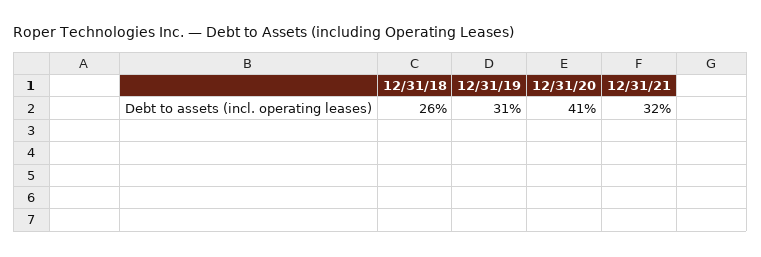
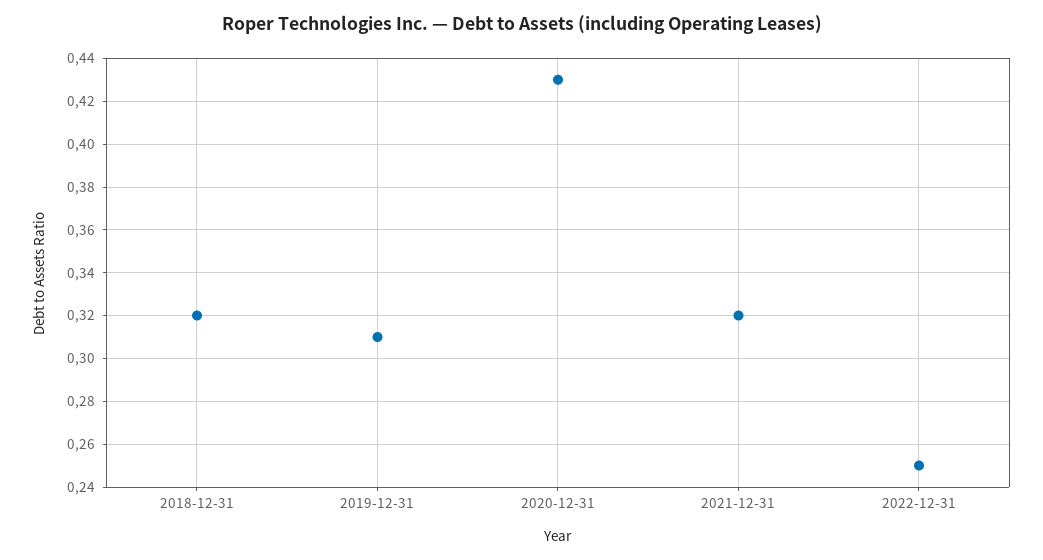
12/31/18: 0.26 -> 0.32
12/31/20: 0.41 -> 0.43
2022-12-31: none -> 0.25

